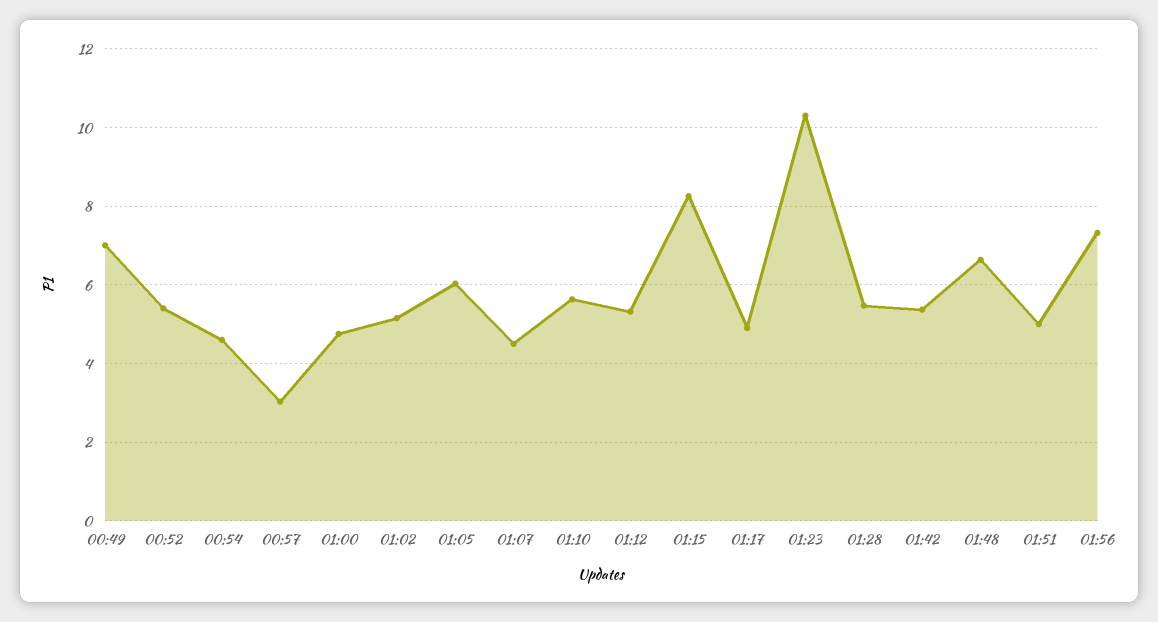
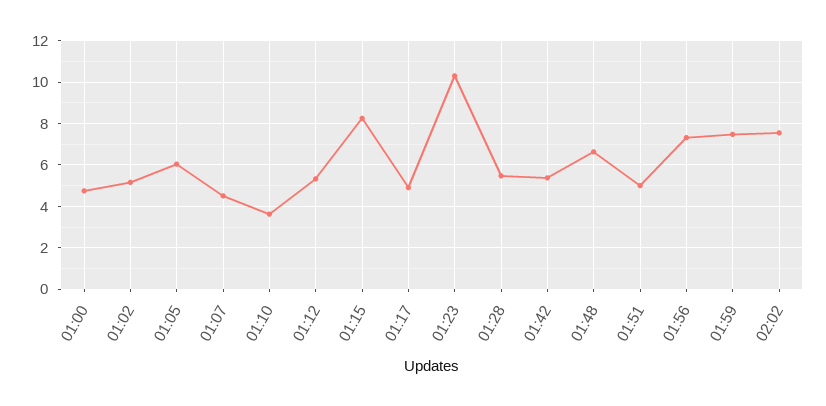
00:49: 7 -> none
00:52: 5.4 -> none
00:54: 4.6 -> none
00:57: 3 -> none
01:10: 5.6 -> 3.5
01:59: none -> 7.5
02:02: none -> 7.5

